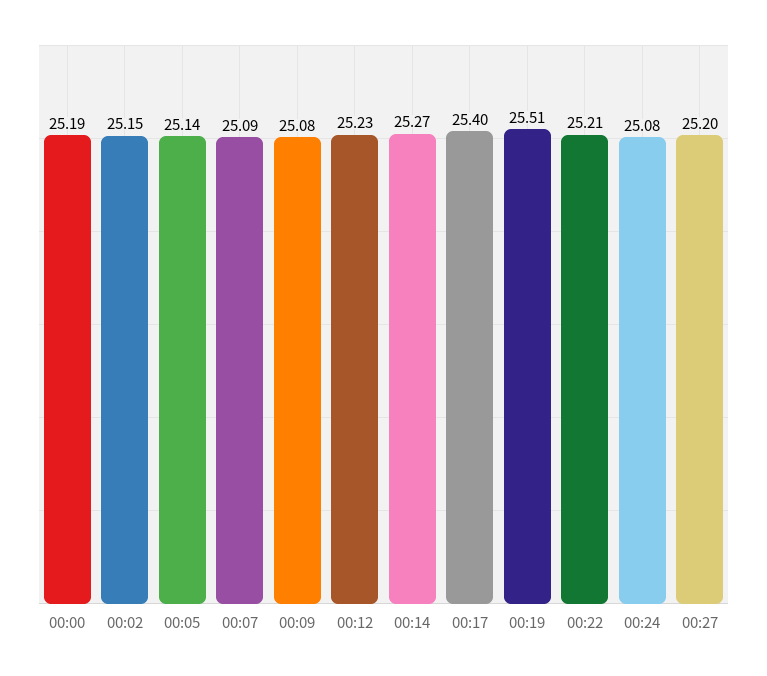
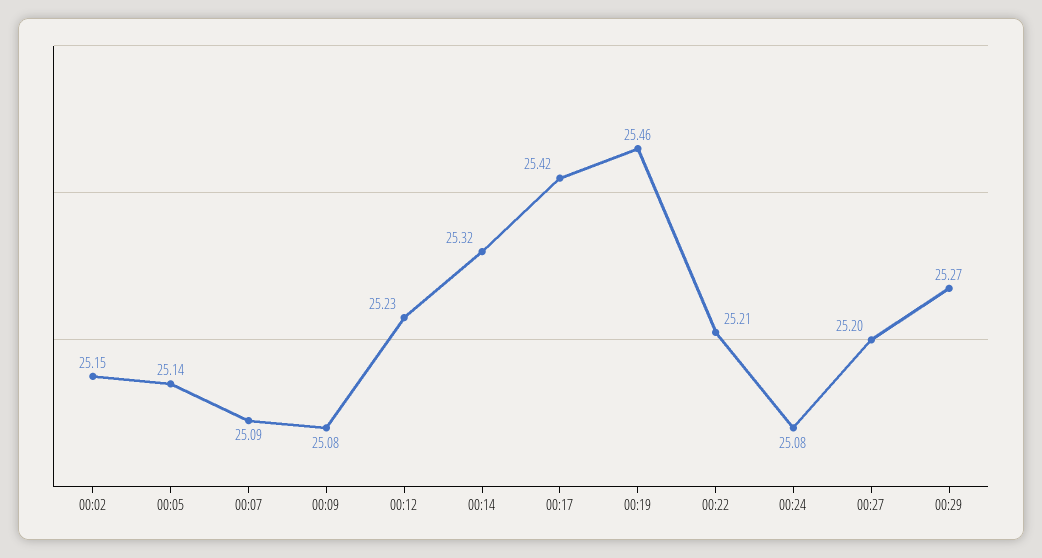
00:00: 25.19 -> none
00:14: 25.27 -> 25.32
00:17: 25.4 -> 25.42
00:19: 25.51 -> 25.46
00:29: none -> 25.27

